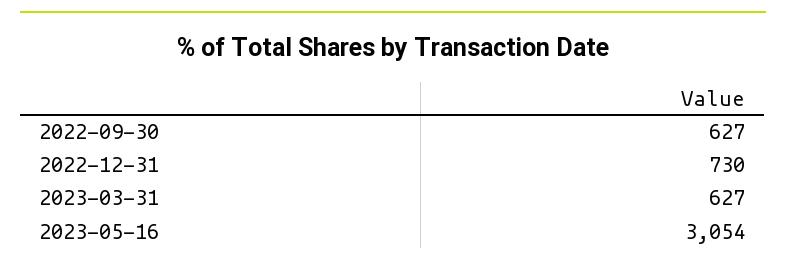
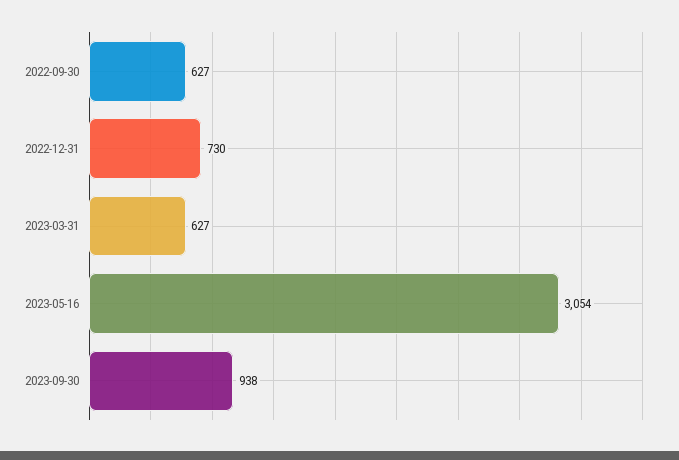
2023-09-30: none -> 938

